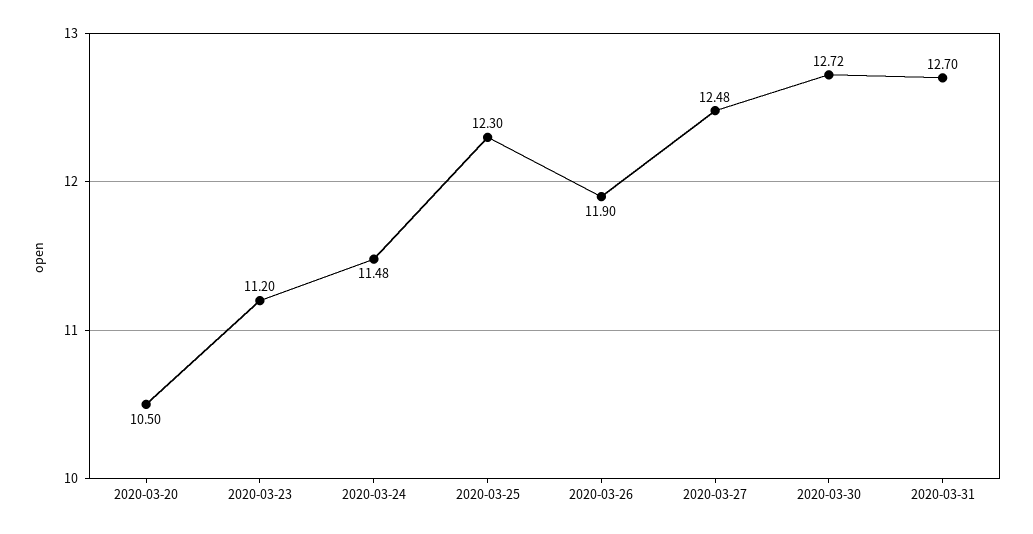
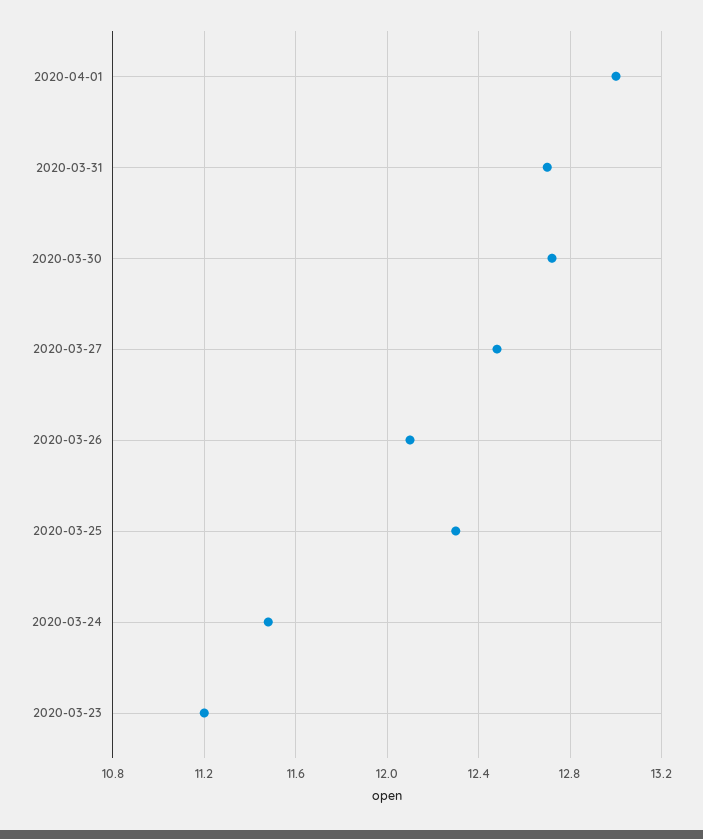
2020-03-20: 10.5 -> none
2020-03-26: 11.9 -> 12.1
2020-04-01: none -> 13

